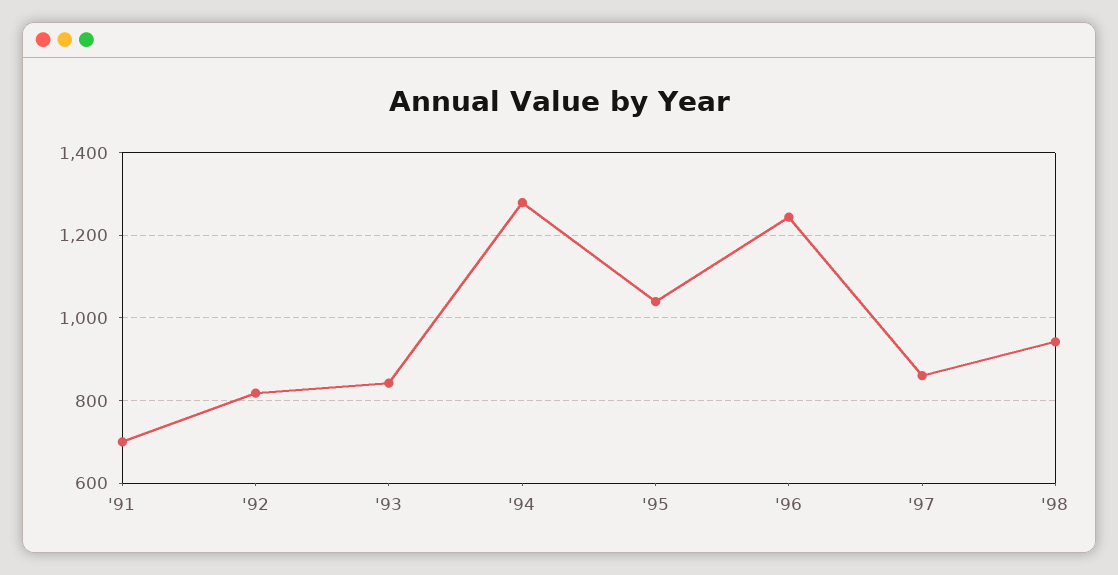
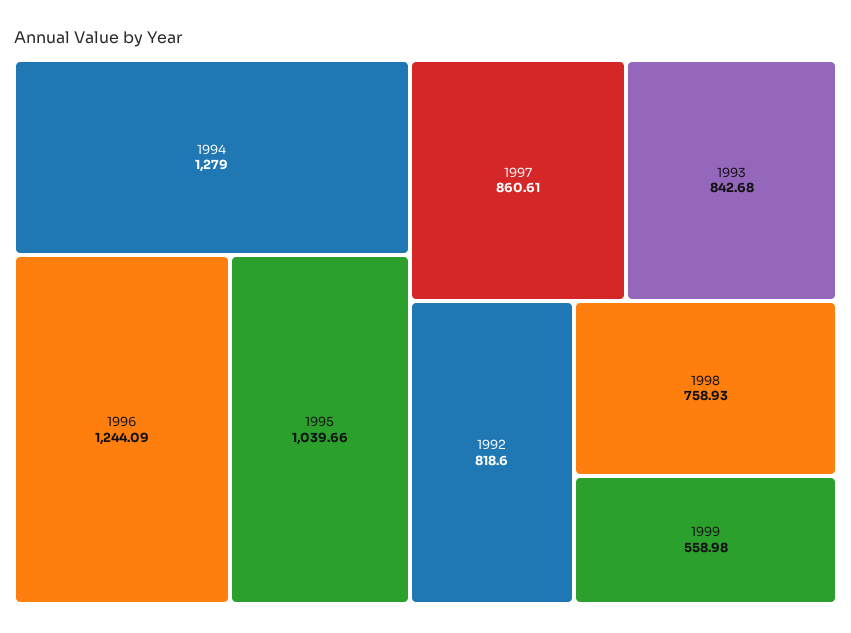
'91: 700 -> none
'98: 940 -> 758.93
1999: none -> 558.98

